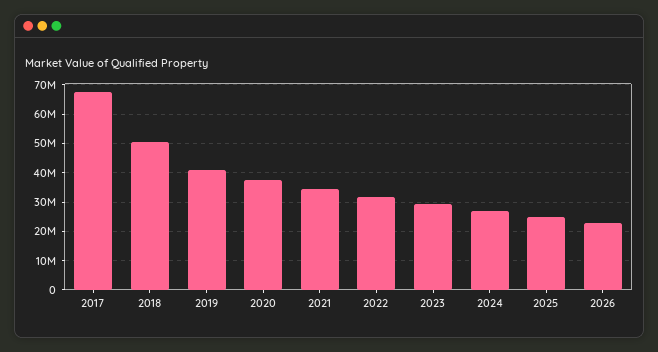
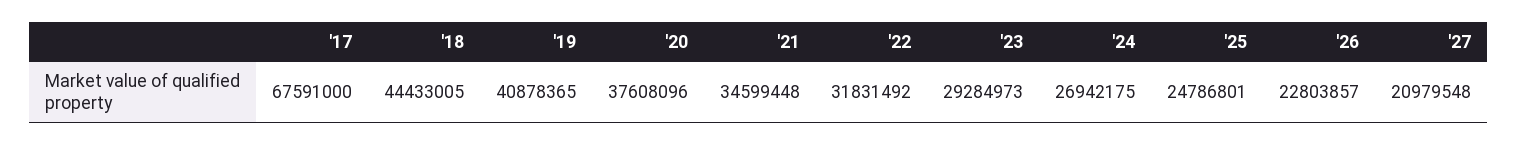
2018: 50000000 -> 44433005
'27: none -> 20979548

